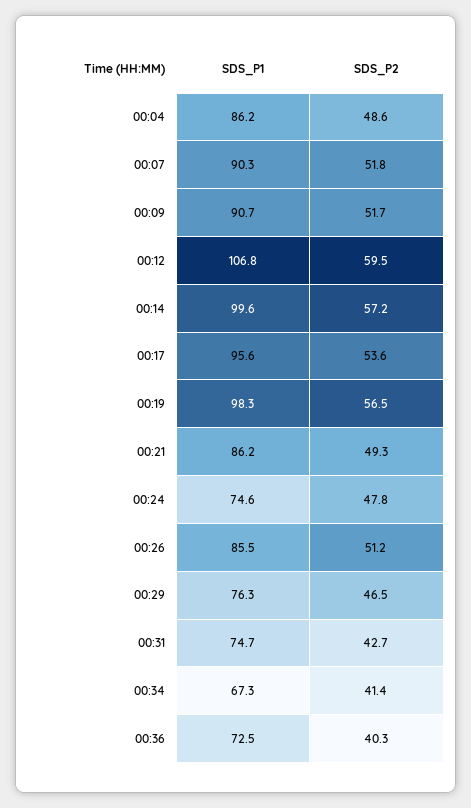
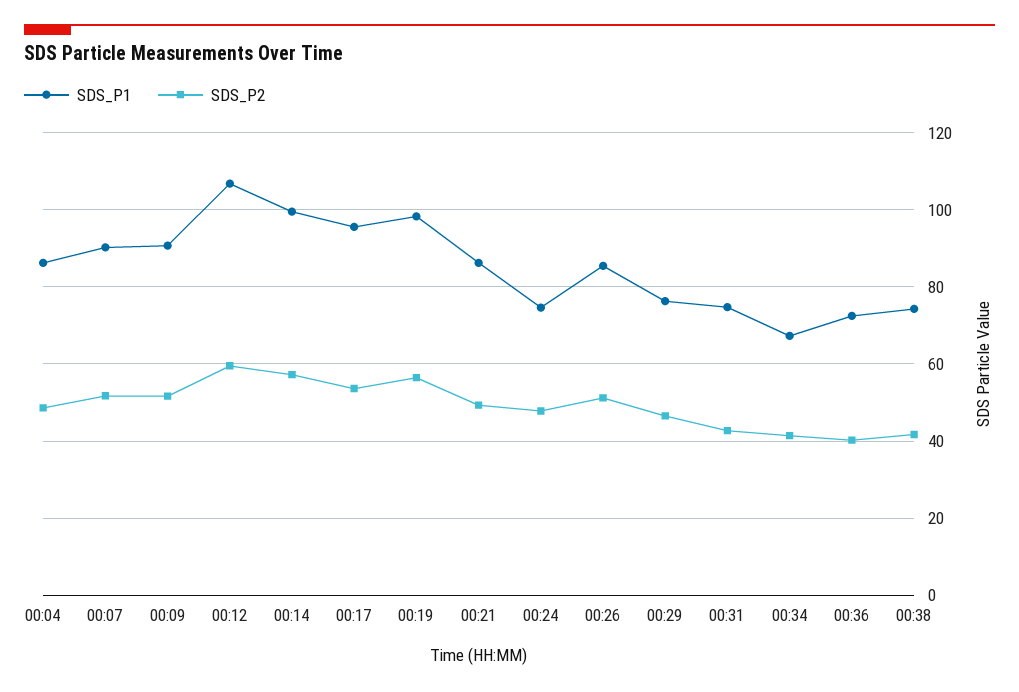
SDS_P1, 00:38: none -> 74
SDS_P2, 00:38: none -> 42

